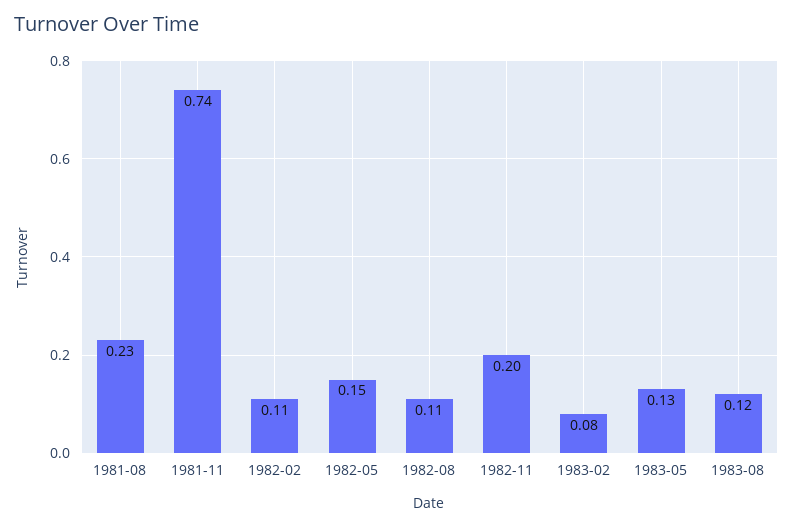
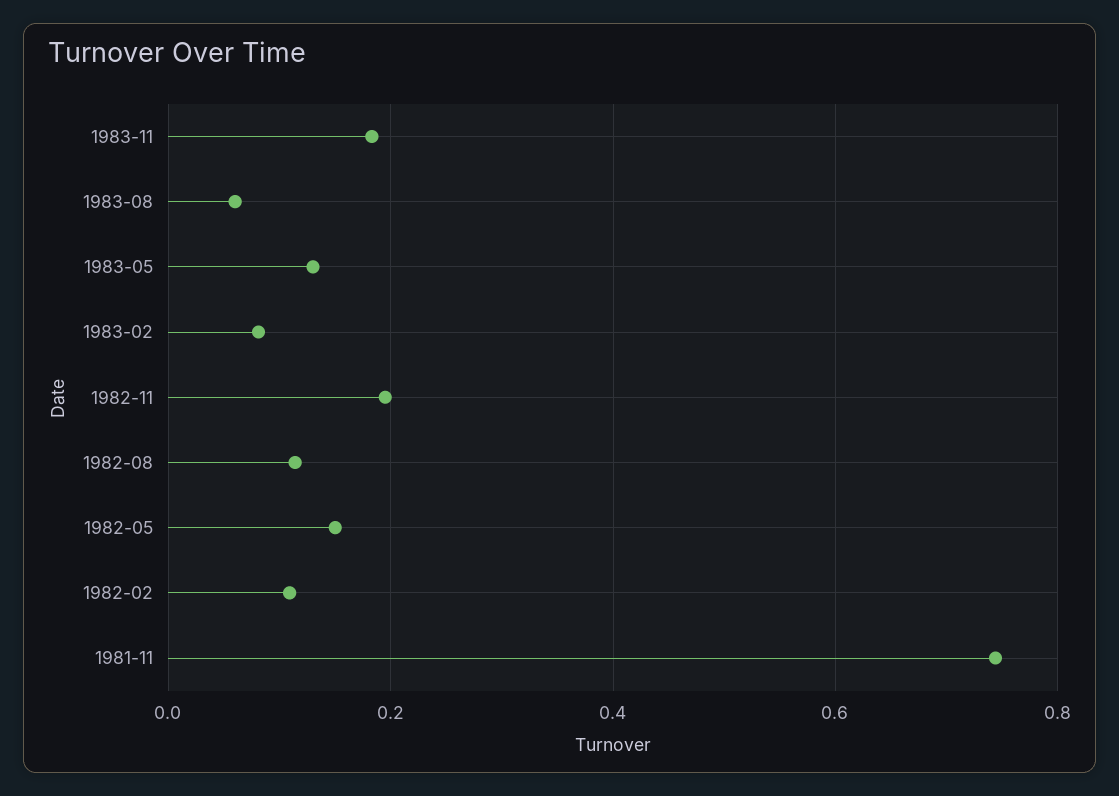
1981-08: 0.23 -> none
1983-08: 0.12 -> 0.06
1983-11: none -> 0.18

